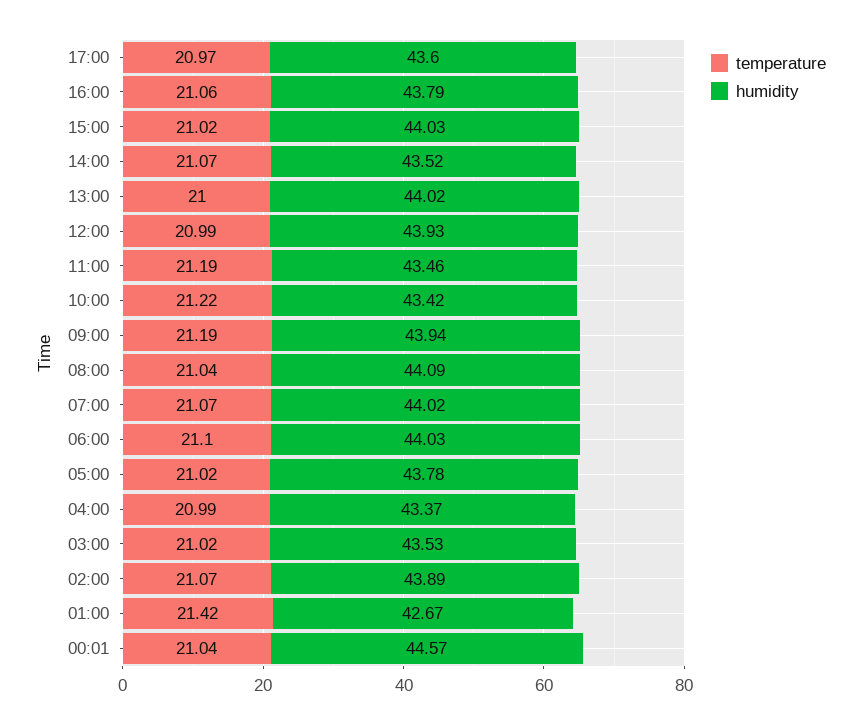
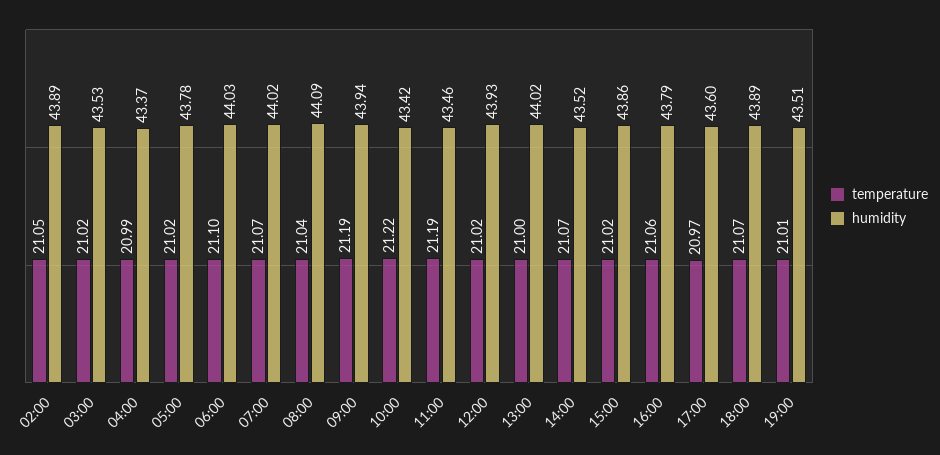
humidity, 15:00: 44.03 -> 43.86
temperature, 12:00: 20.99 -> 21.02
temperature, 02:00: 21.07 -> 21.05
temperature, 01:00: 21.42 -> none
humidity, 01:00: 42.67 -> none
temperature, 00:01: 21.04 -> none
humidity, 00:01: 44.57 -> none
temperature, 18:00: none -> 21.07
humidity, 18:00: none -> 43.89
temperature, 19:00: none -> 21.01
humidity, 19:00: none -> 43.51

